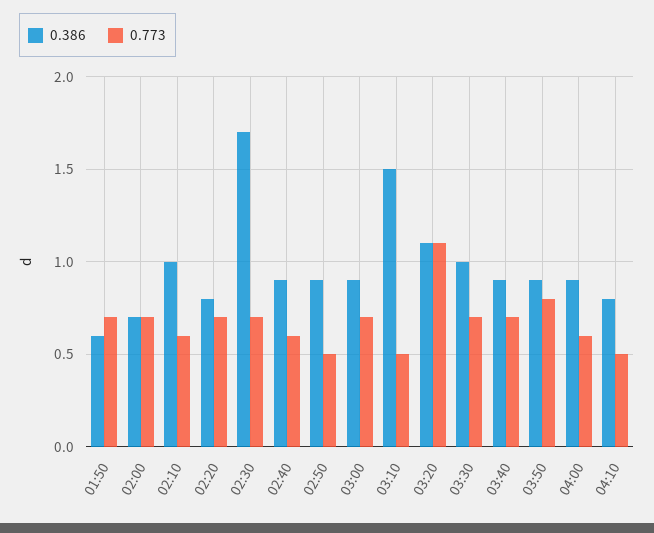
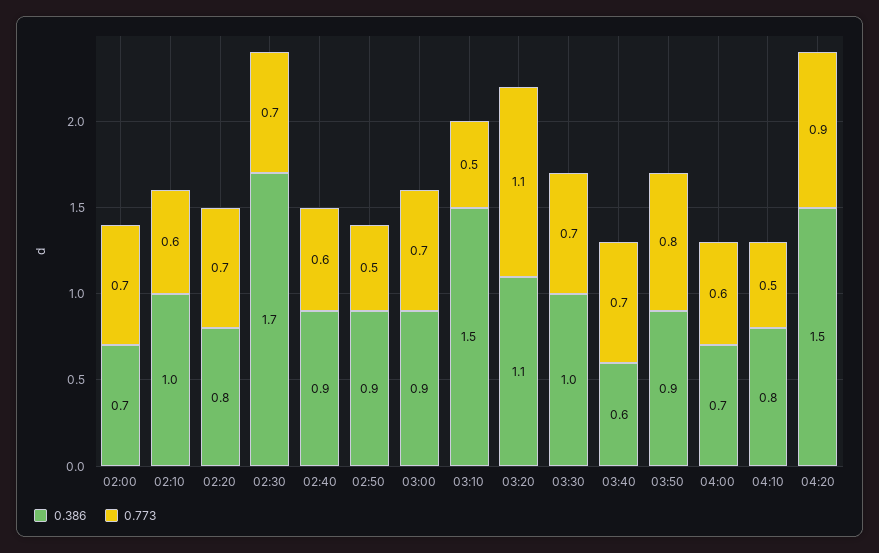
0.386, 01:50: 0.6 -> none
0.773, 01:50: 0.7 -> none
0.386, 03:40: 0.9 -> 0.6
0.386, 04:00: 0.9 -> 0.7
0.386, 04:20: none -> 1.5
0.773, 04:20: none -> 0.9

